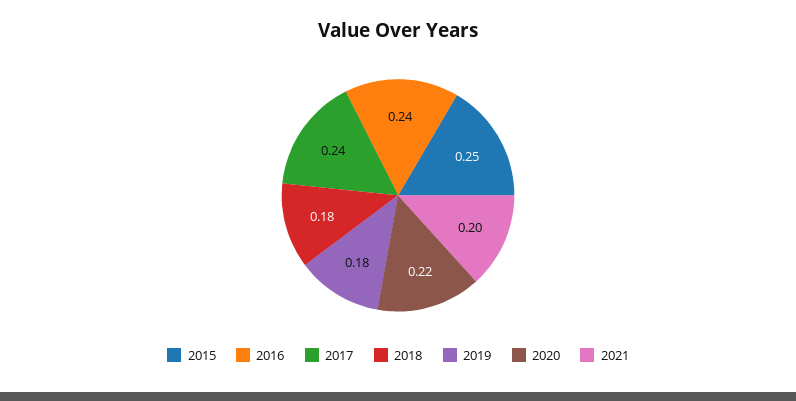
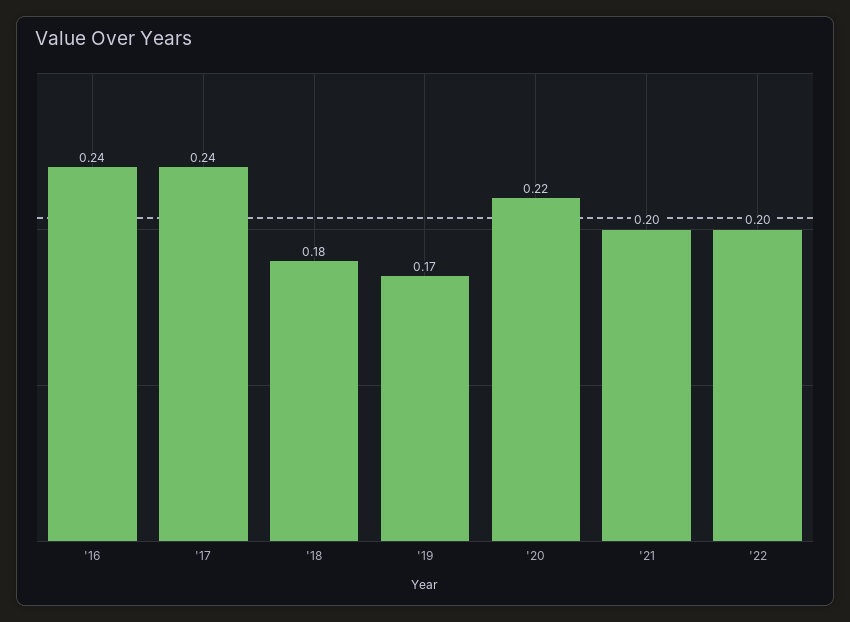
2015: 0.25 -> none
2019: 0.18 -> 0.17
'22: none -> 0.2

